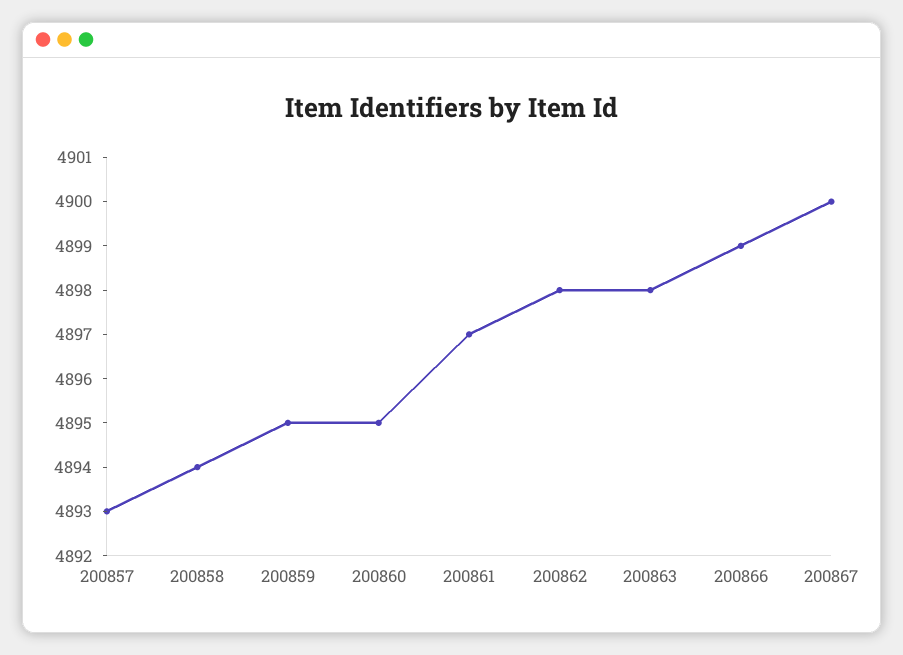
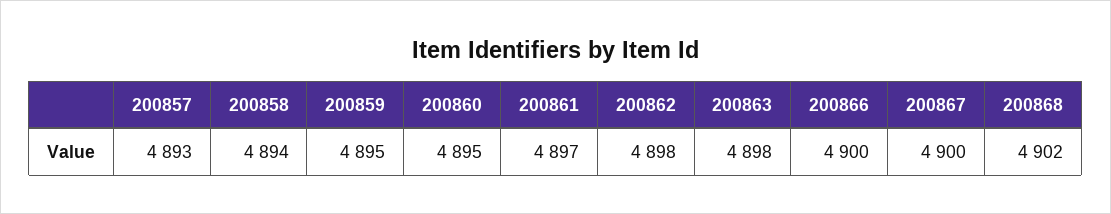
200866: 4899 -> 4900
200868: none -> 4902

